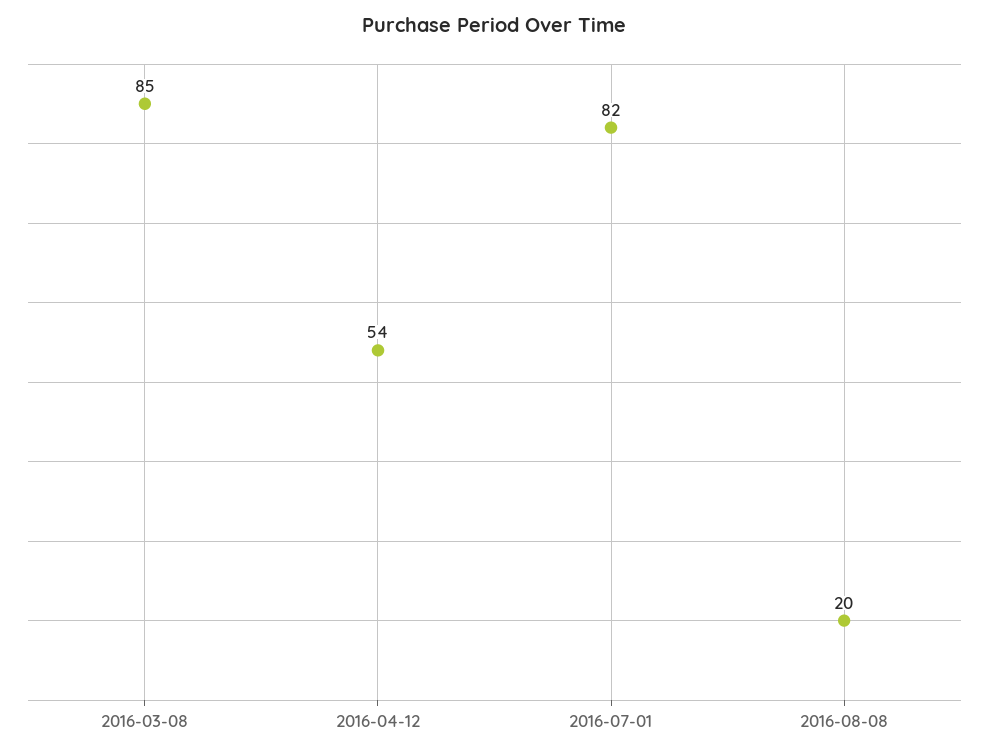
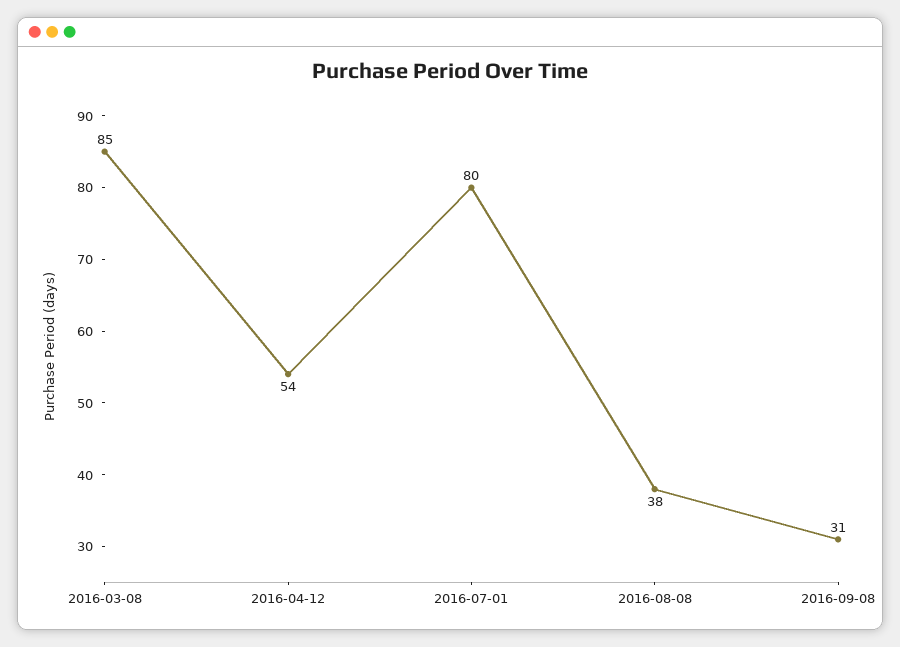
2016-07-01: 82 -> 80
2016-08-08: 20 -> 38
2016-09-08: none -> 31

